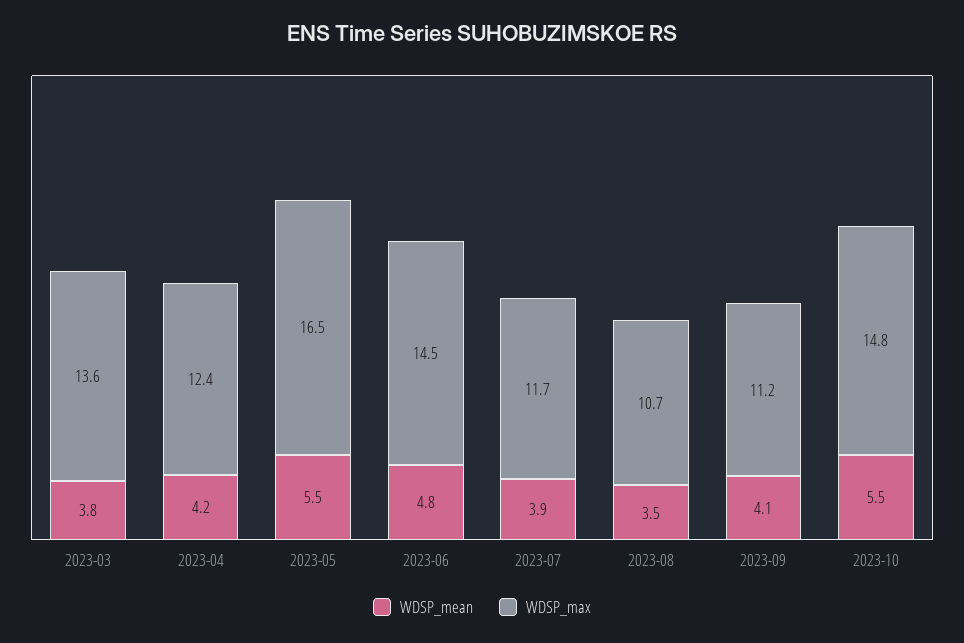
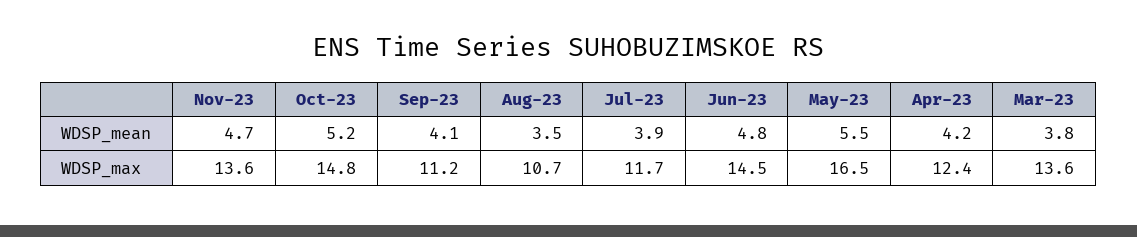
WDSP_mean, 2023-10: 5.5 -> 5.2
WDSP_mean, Nov-23: none -> 4.7
WDSP_max, Nov-23: none -> 13.6

